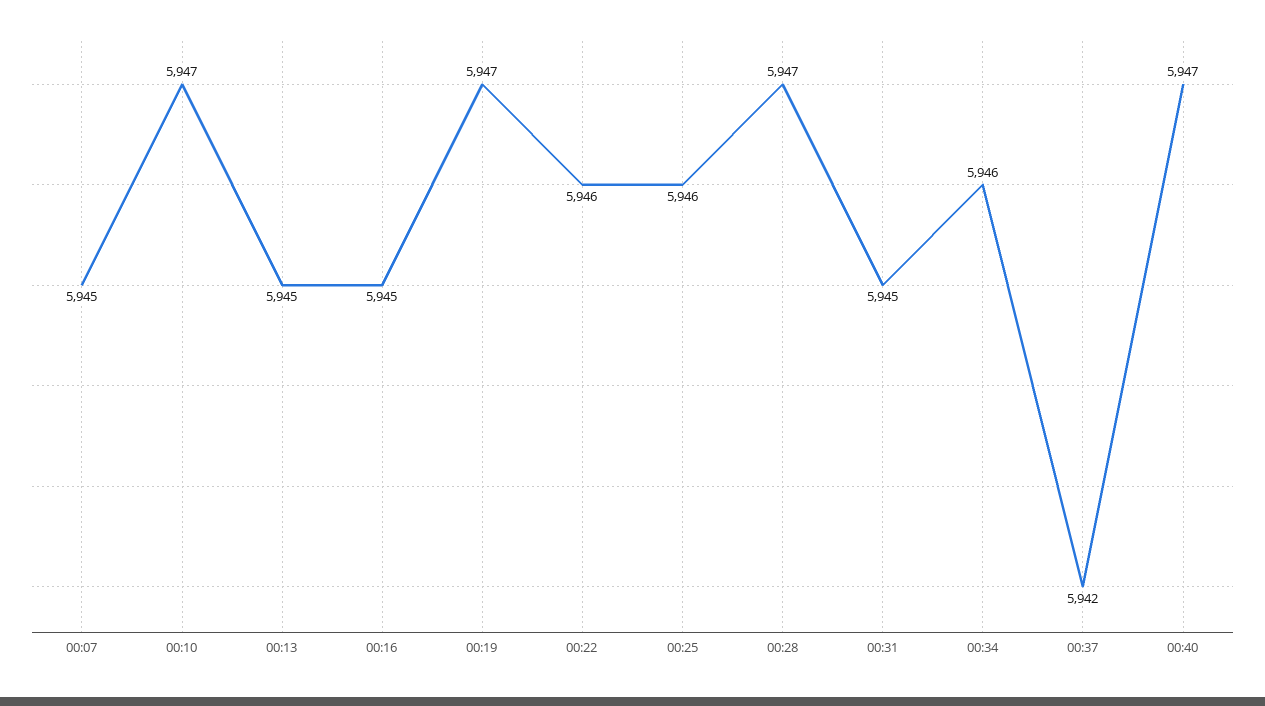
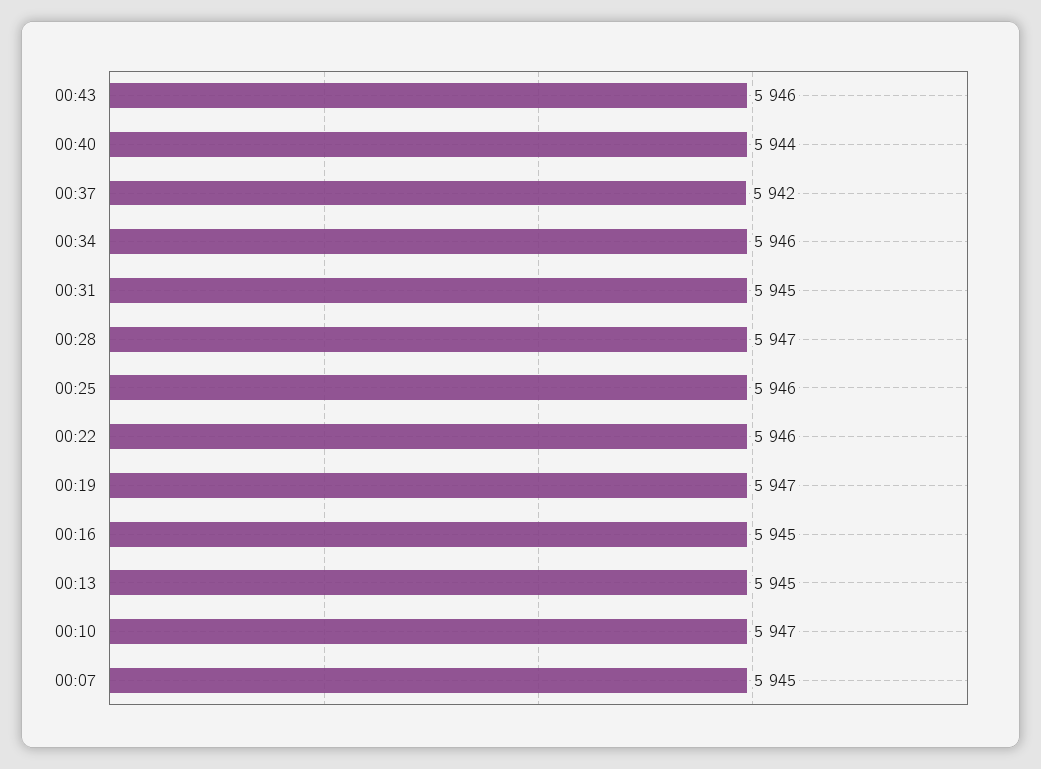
00:40: 5947 -> 5944
00:43: none -> 5946

